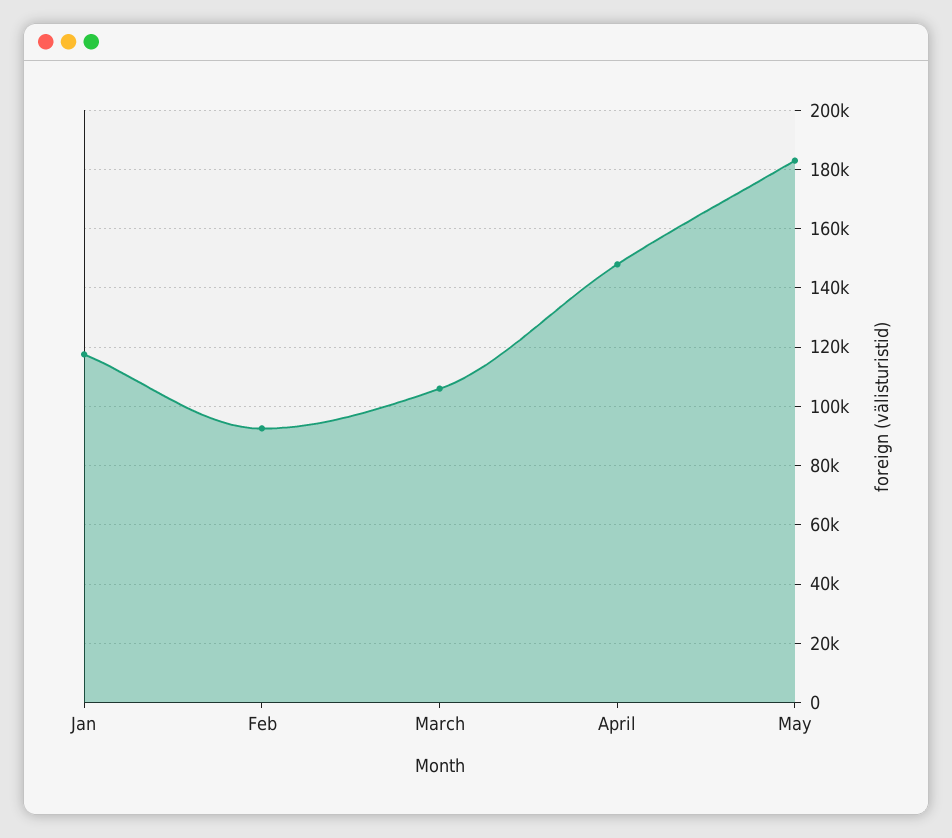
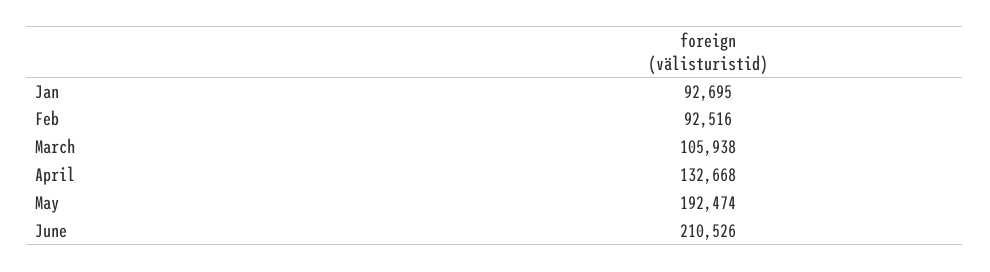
Jan: 117500 -> 92695
April: 147500 -> 132668
May: 182500 -> 192474
June: none -> 210526

